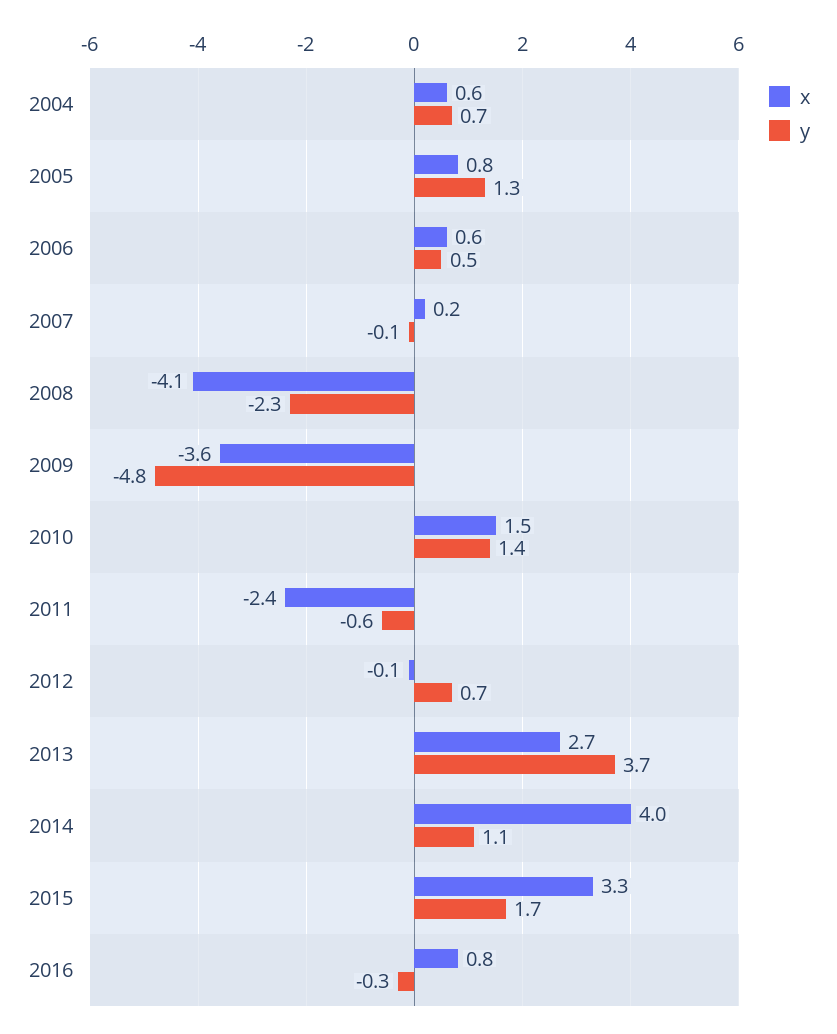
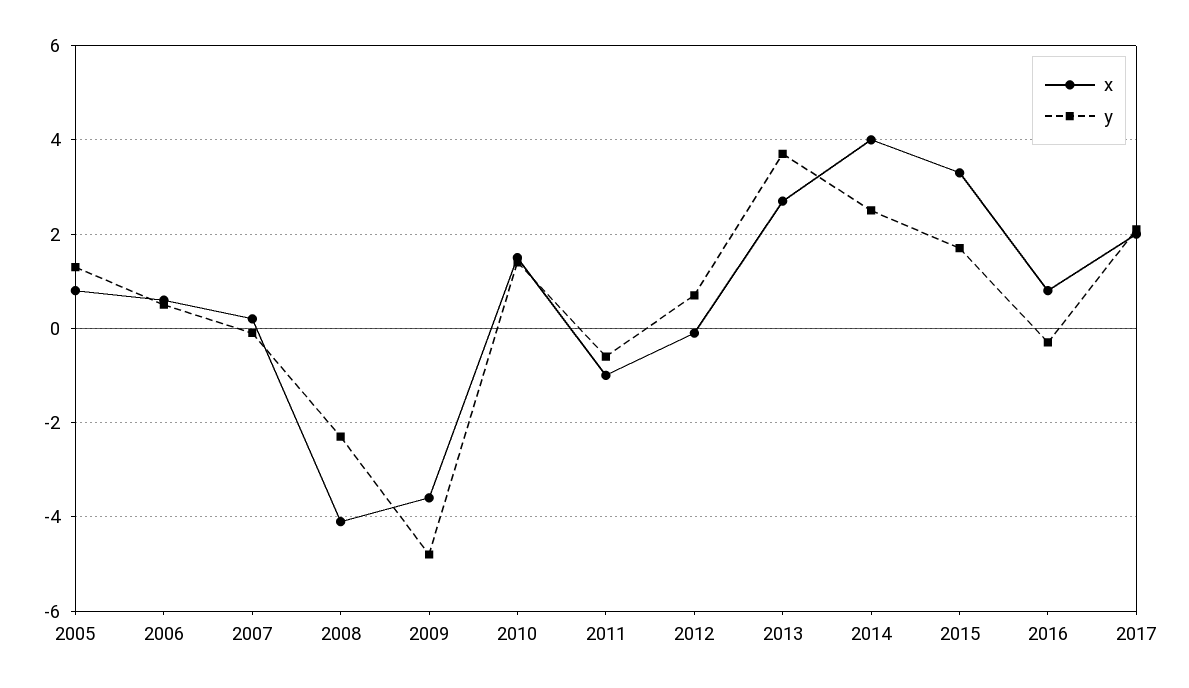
x, 2004: 0.6 -> none
y, 2004: 0.7 -> none
x, 2011: -2.4 -> -1
y, 2014: 1.1 -> 2.5
x, 2017: none -> 2
y, 2017: none -> 2

